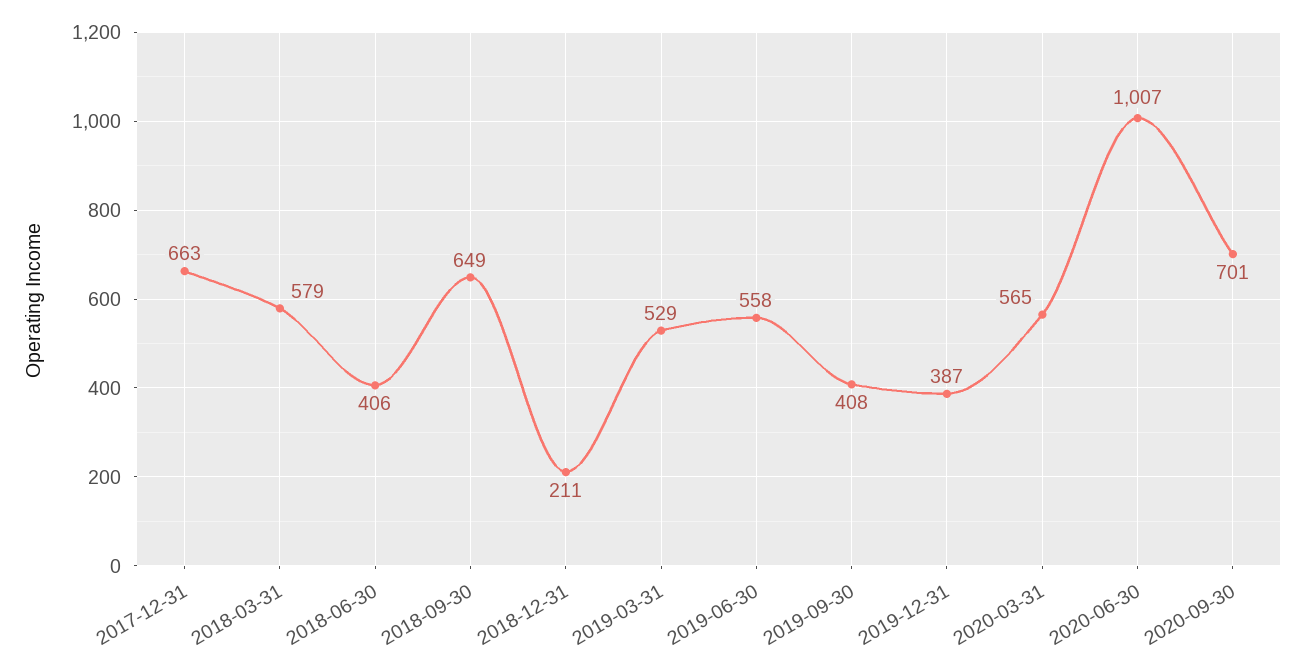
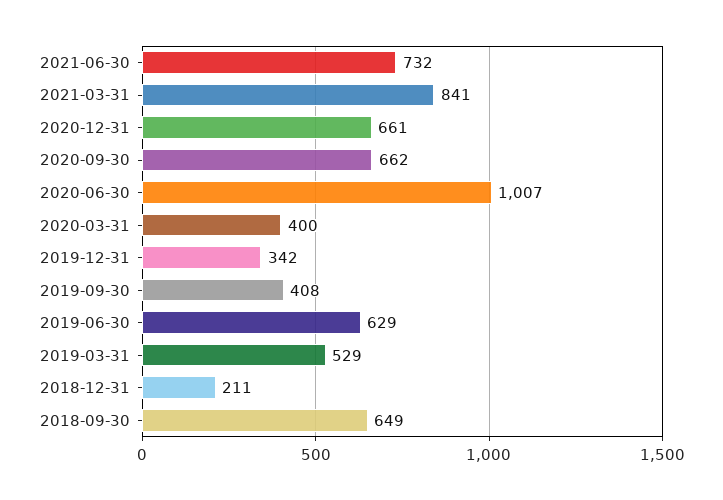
2017-12-31: 663 -> none
2018-03-31: 579 -> none
2018-06-30: 406 -> none
2019-06-30: 558 -> 629
2019-12-31: 387 -> 342
2020-03-31: 565 -> 400
2020-09-30: 701 -> 662
2021-06-30: none -> 732
2021-03-31: none -> 841
2020-12-31: none -> 661

